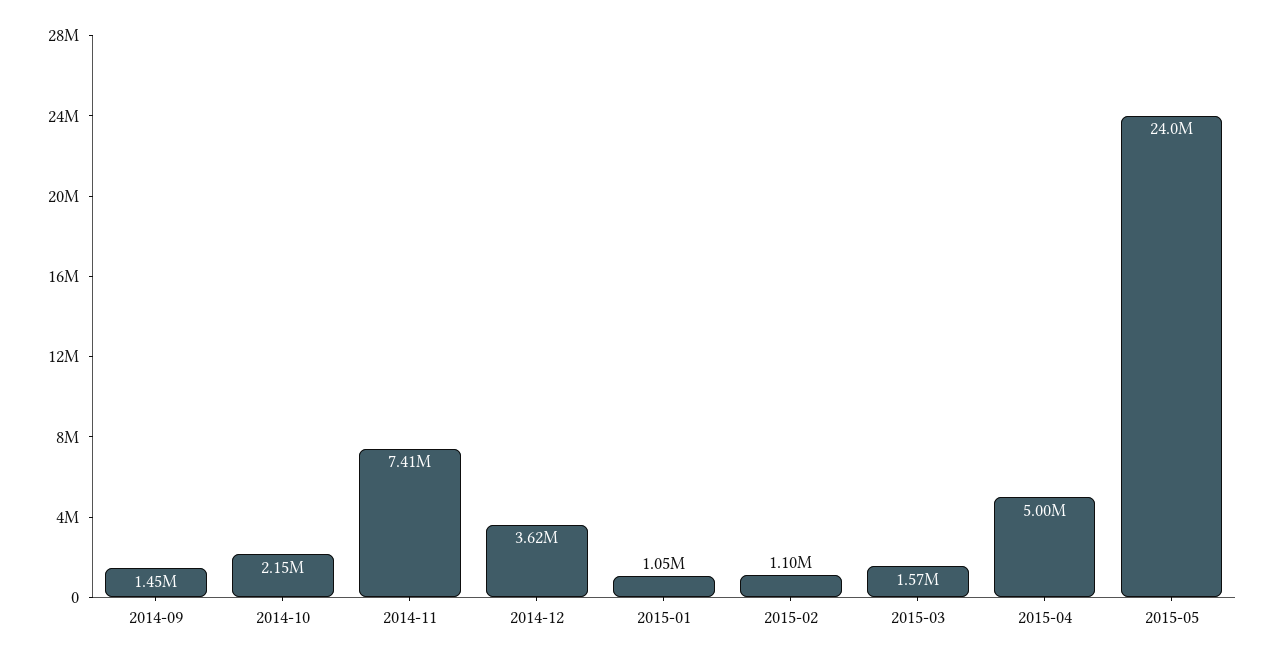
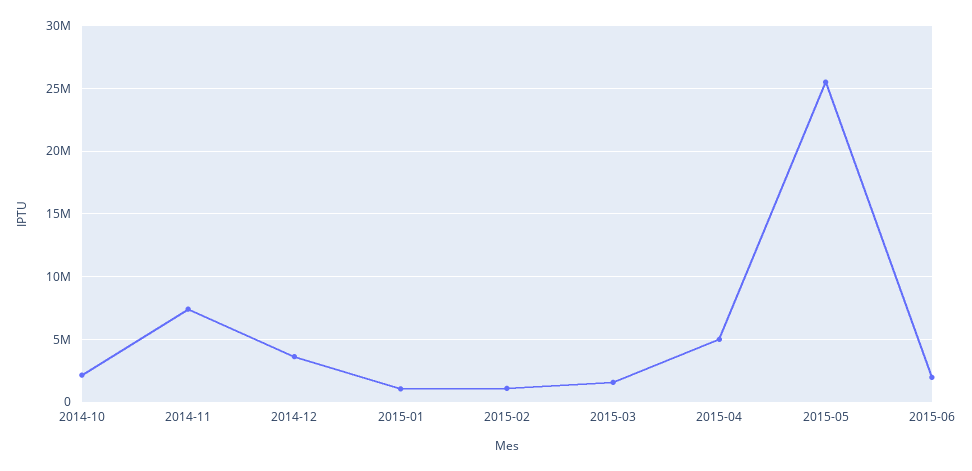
2014-09: 1450000 -> none
2015-05: 24000000 -> 25500000
2015-06: none -> 2000000

